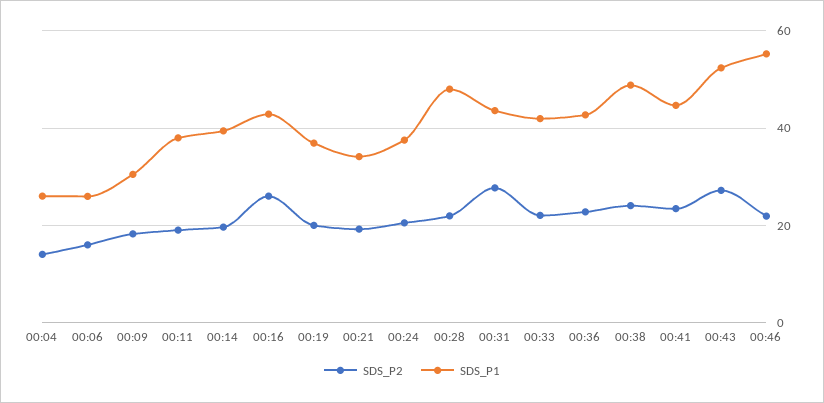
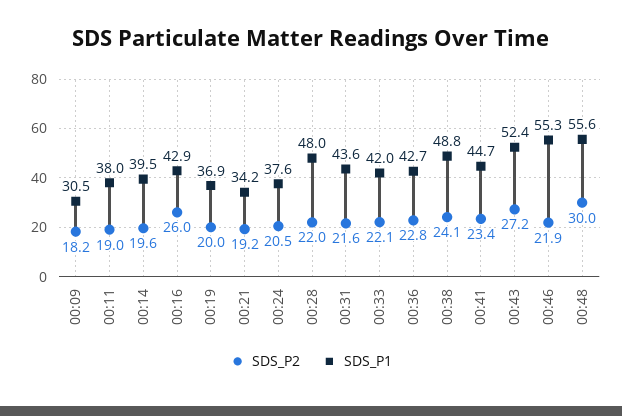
SDS_P2, 00:04: 14 -> none
SDS_P1, 00:04: 26 -> none
SDS_P2, 00:06: 16 -> none
SDS_P1, 00:06: 26 -> none
SDS_P2, 00:31: 28 -> 21.6
SDS_P2, 00:48: none -> 30
SDS_P1, 00:48: none -> 55.6

